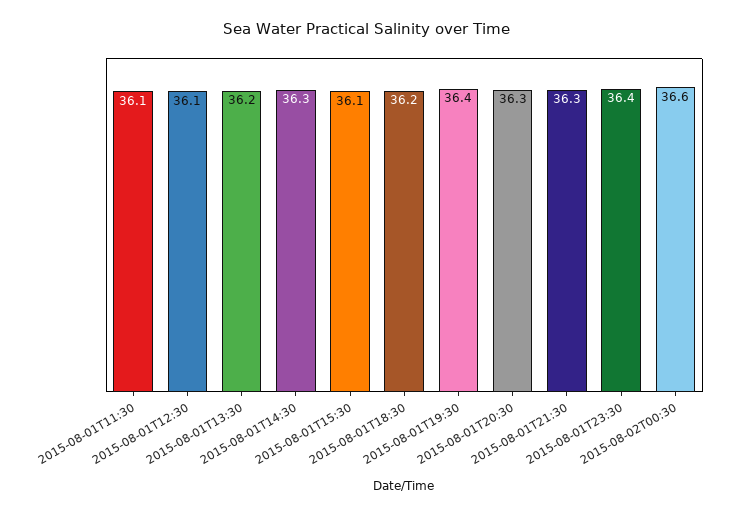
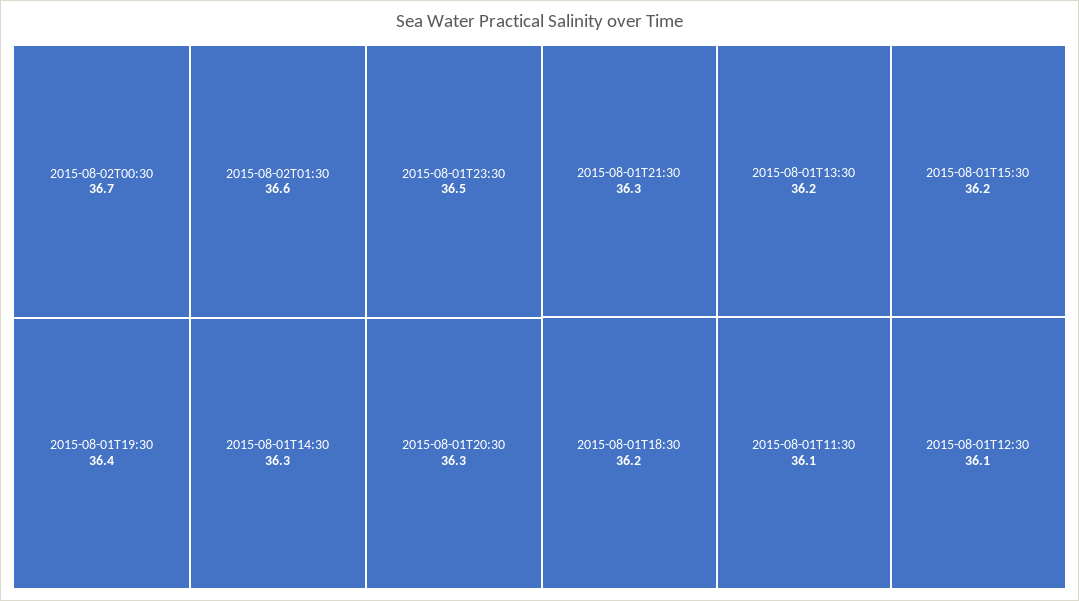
2015-08-01T15:30: 36.1 -> 36.2
2015-08-01T23:30: 36.4 -> 36.5
2015-08-02T00:30: 36.6 -> 36.7
2015-08-02T01:30: none -> 36.6

